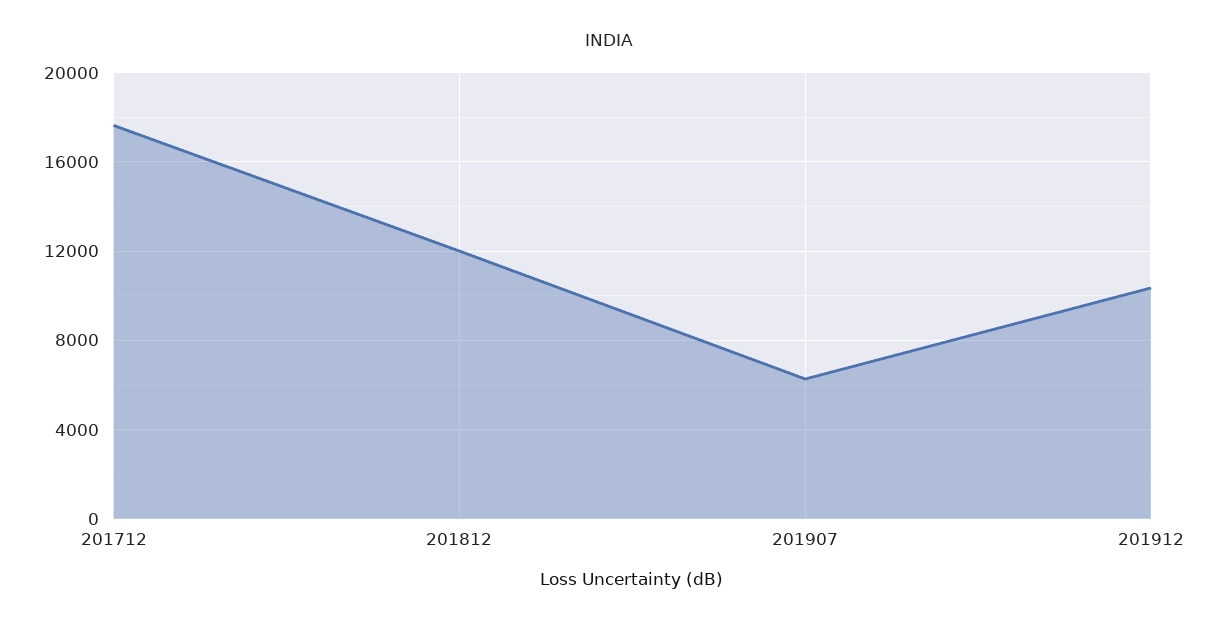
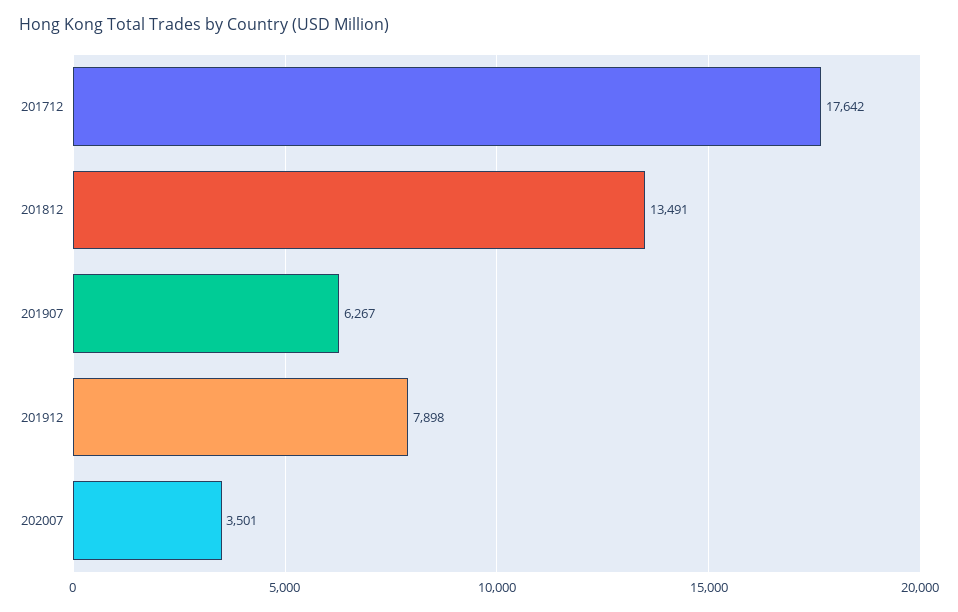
201812: 12000 -> 13491
201912: 10500 -> 7898
202007: none -> 3501

